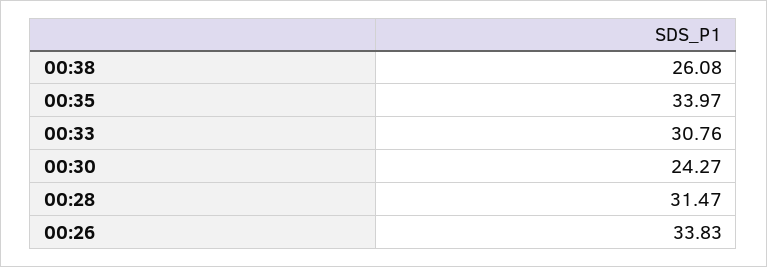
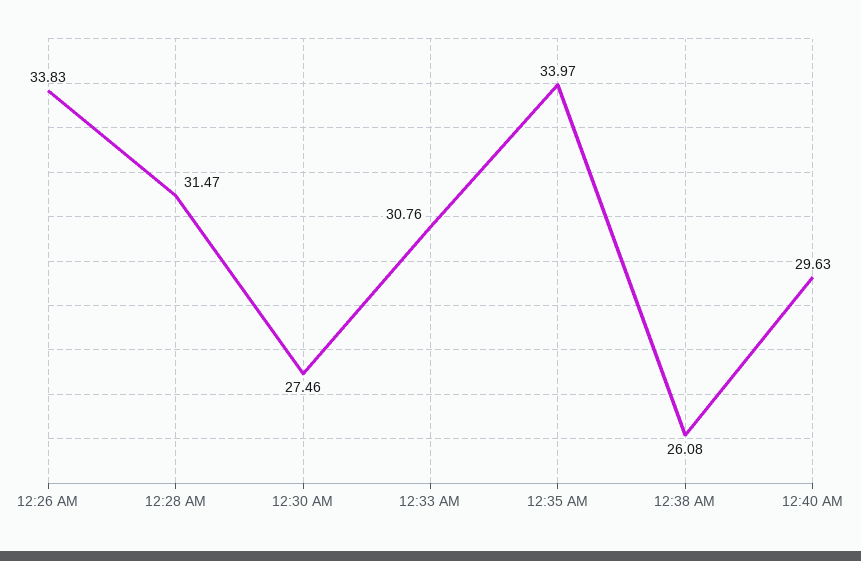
00:30: 24.27 -> 27.46
12:40 AM: none -> 29.63

